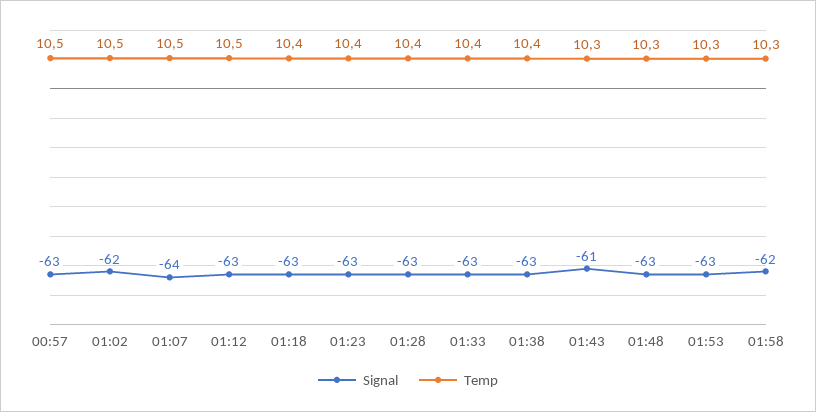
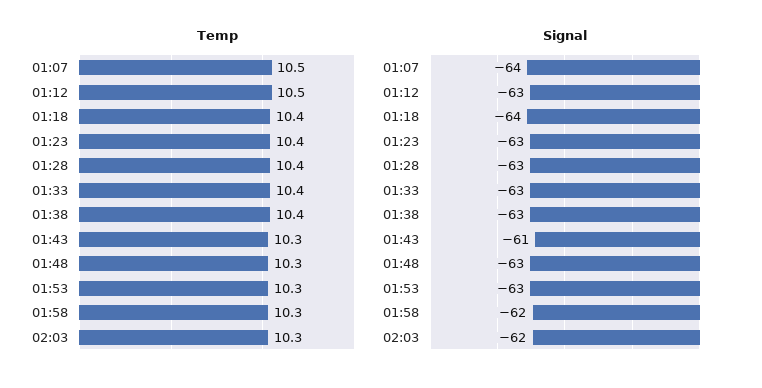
Signal, 00:57: -63 -> none
Temp, 00:57: 10.5 -> none
Signal, 01:02: -62 -> none
Temp, 01:02: 10.5 -> none
Signal, 01:18: -63 -> -64
Temp, 02:03: none -> 10.3
Signal, 02:03: none -> -62

